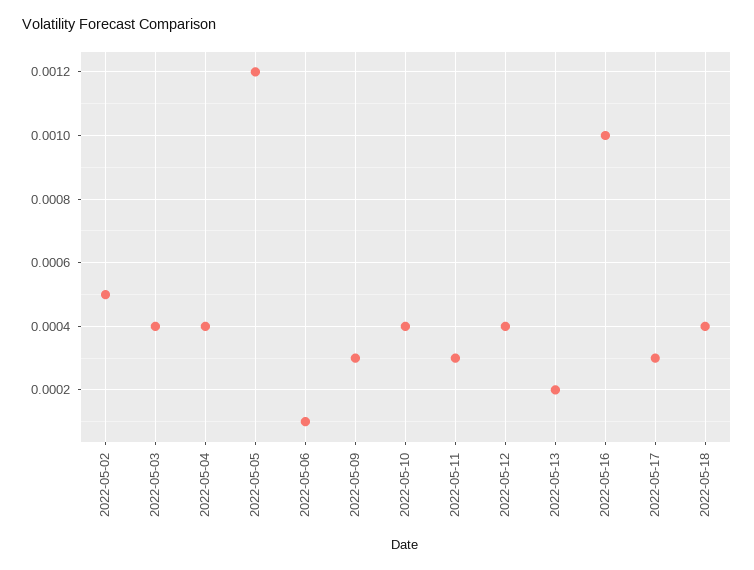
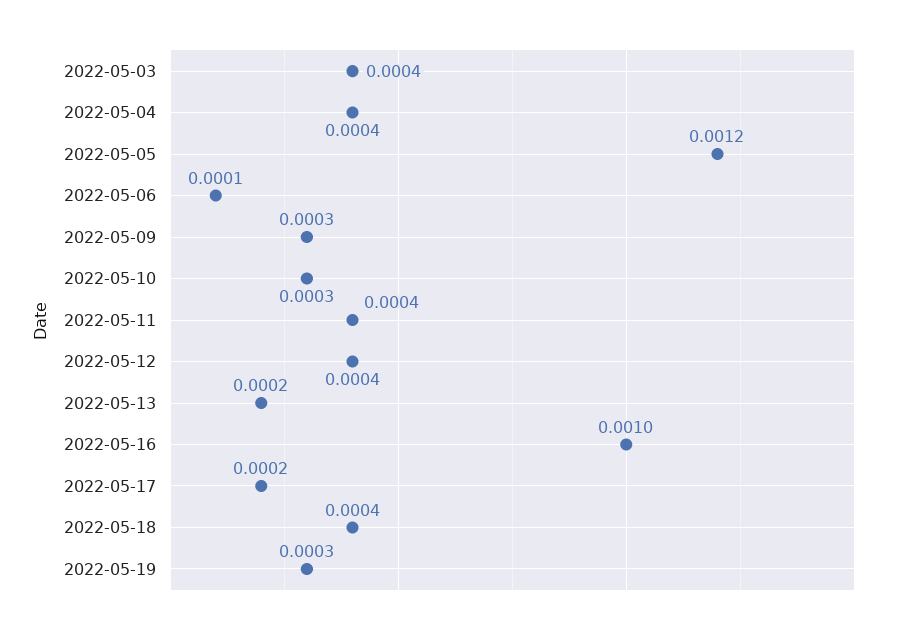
2022-05-02: 0.0005 -> none
2022-05-10: 0.0004 -> 0.0003
2022-05-11: 0.0003 -> 0.0004
2022-05-17: 0.0003 -> 0.0002
2022-05-19: none -> 0.0003

